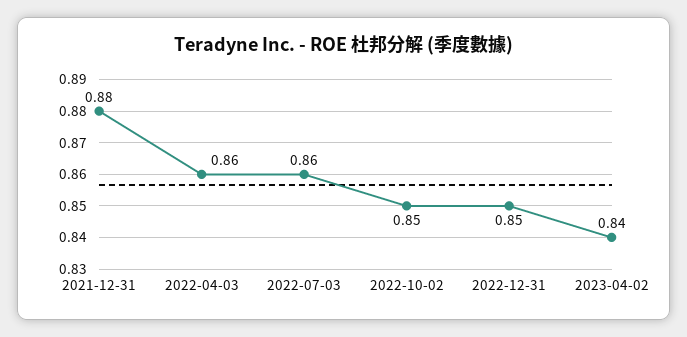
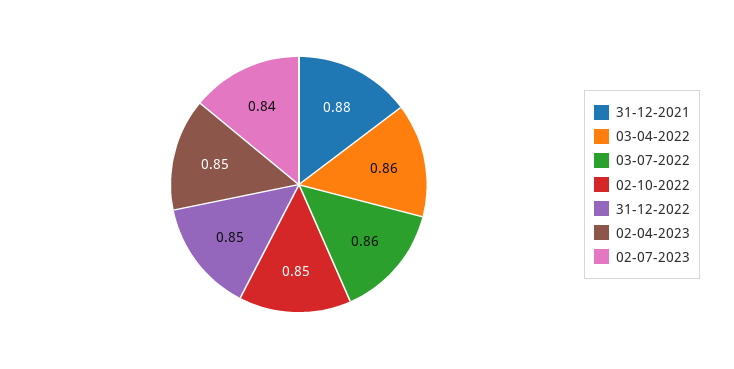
2023-04-02: 0.84 -> 0.85
02-07-2023: none -> 0.84

